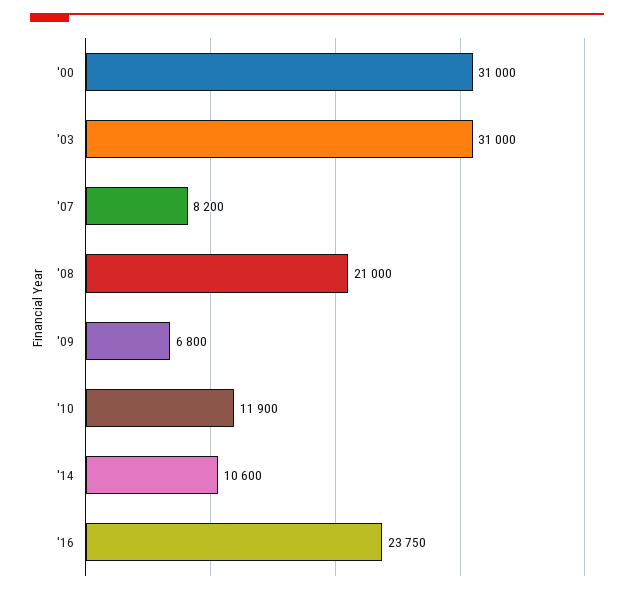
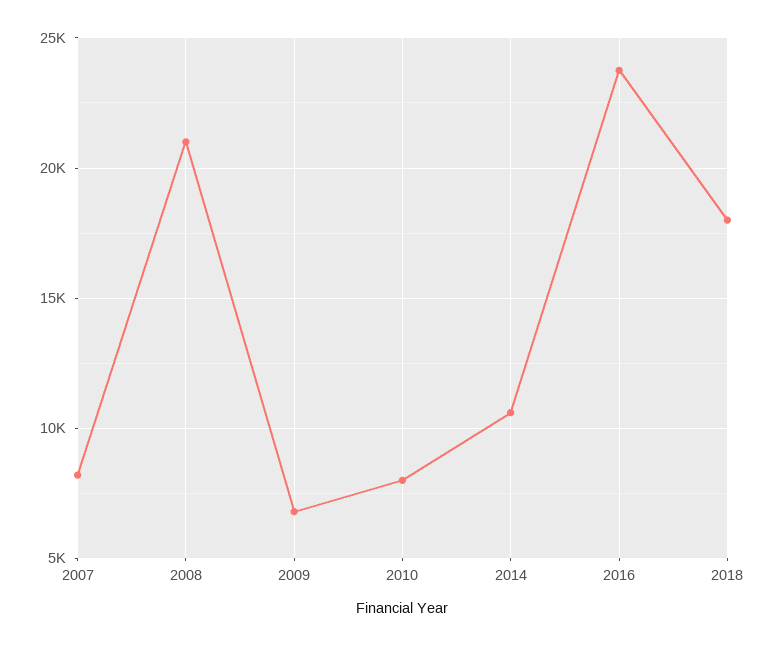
'00: 31000 -> none
'03: 31000 -> none
'10: 11900 -> 8000
2018: none -> 18000

